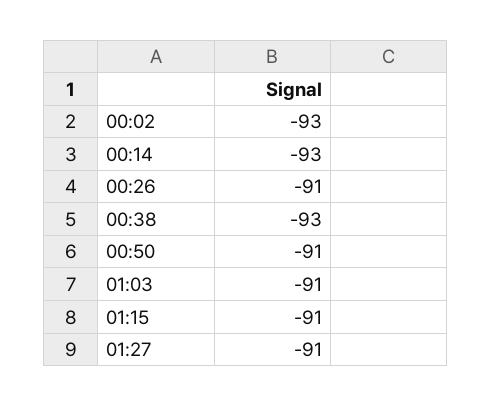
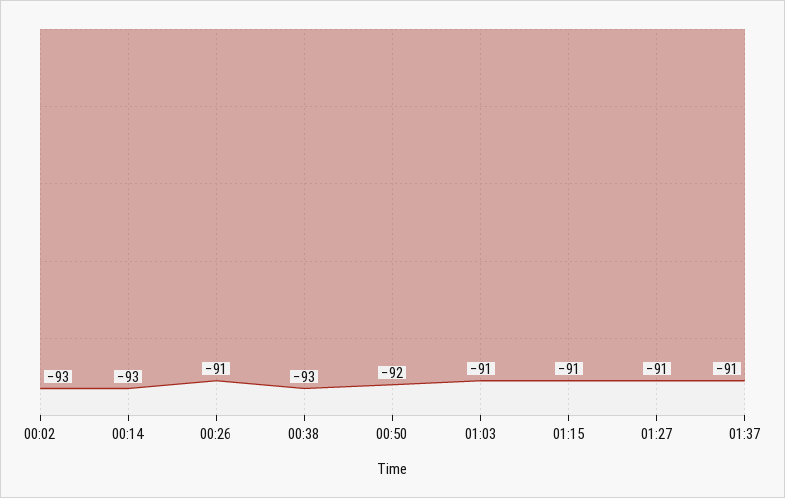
00:50: -91 -> -92
01:37: none -> -91

